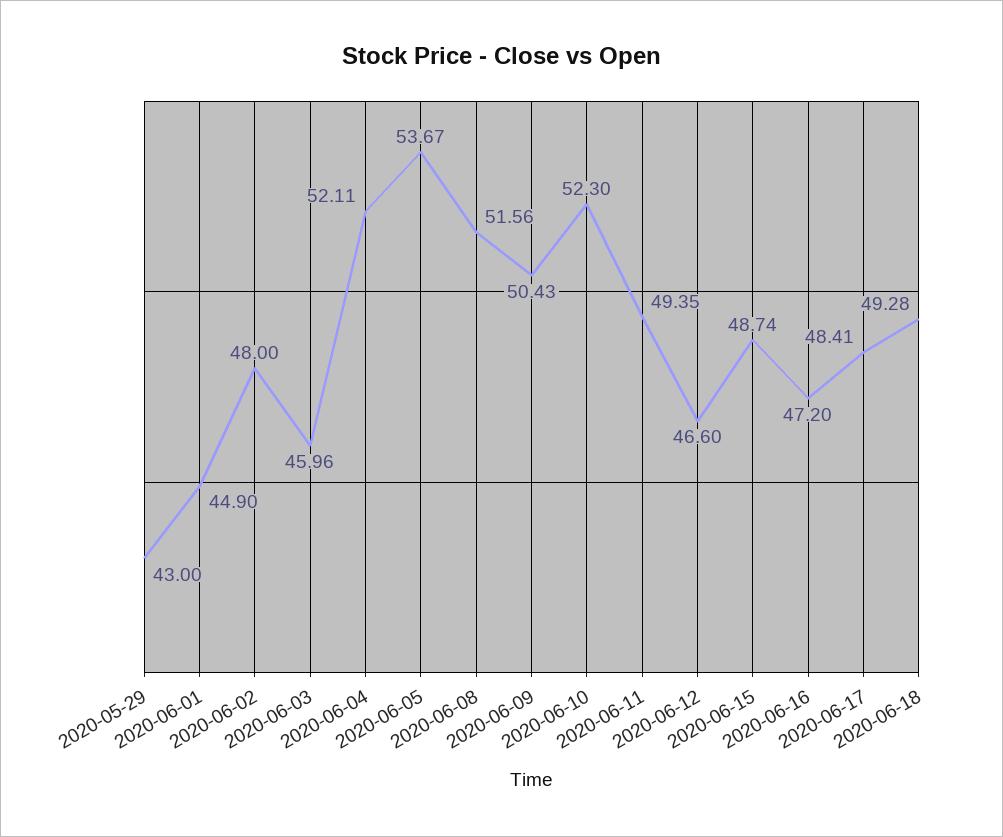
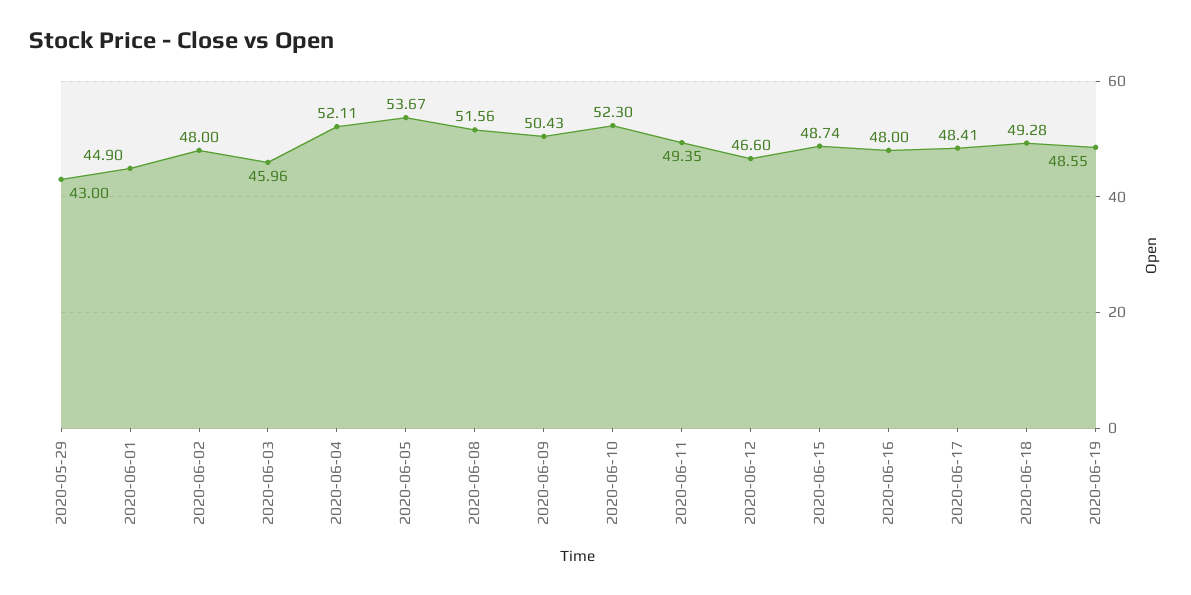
2020-06-16: 47.2 -> 48
2020-06-19: none -> 48.55

